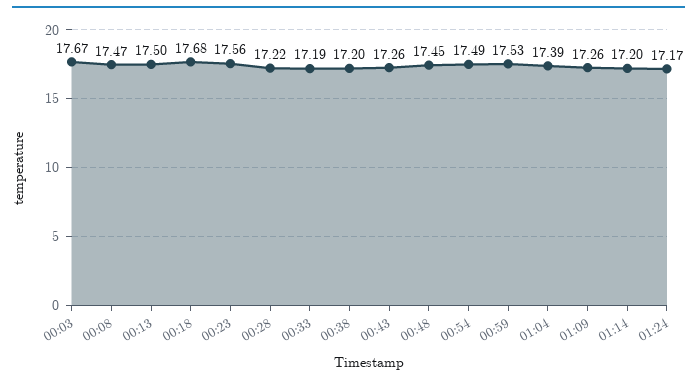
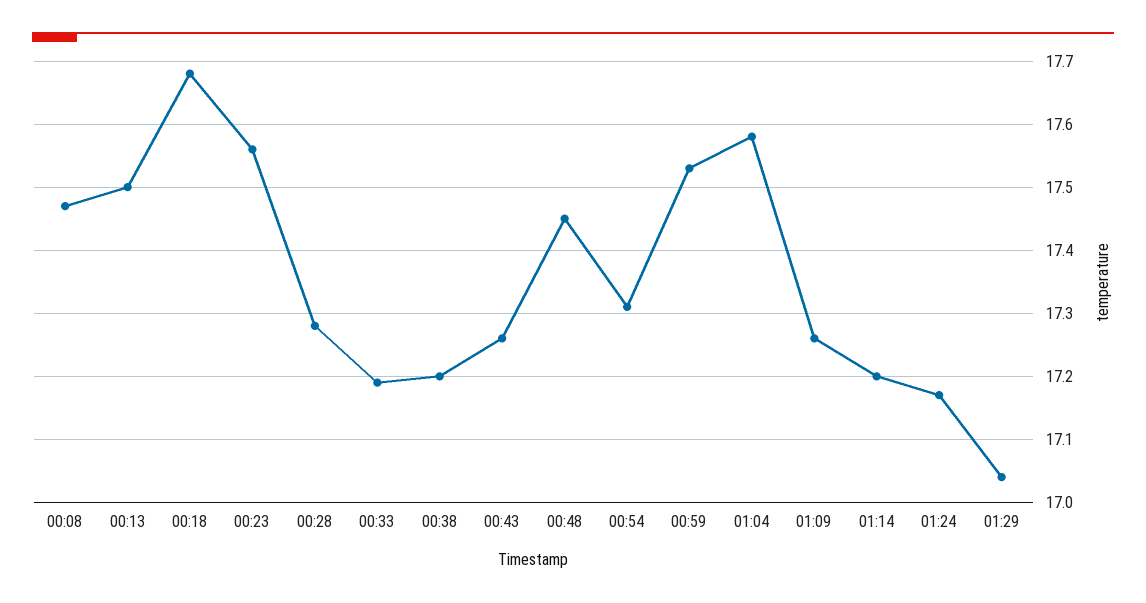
00:03: 17.67 -> none
00:28: 17.22 -> 17.28
00:54: 17.49 -> 17.31
01:04: 17.39 -> 17.58
01:29: none -> 17.04

